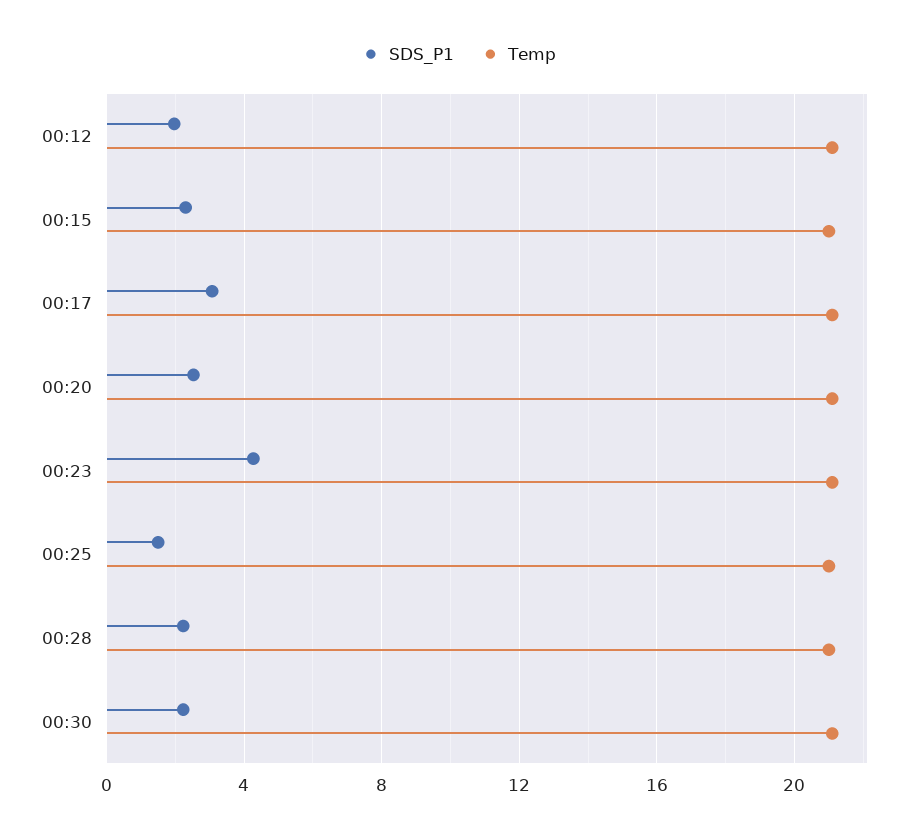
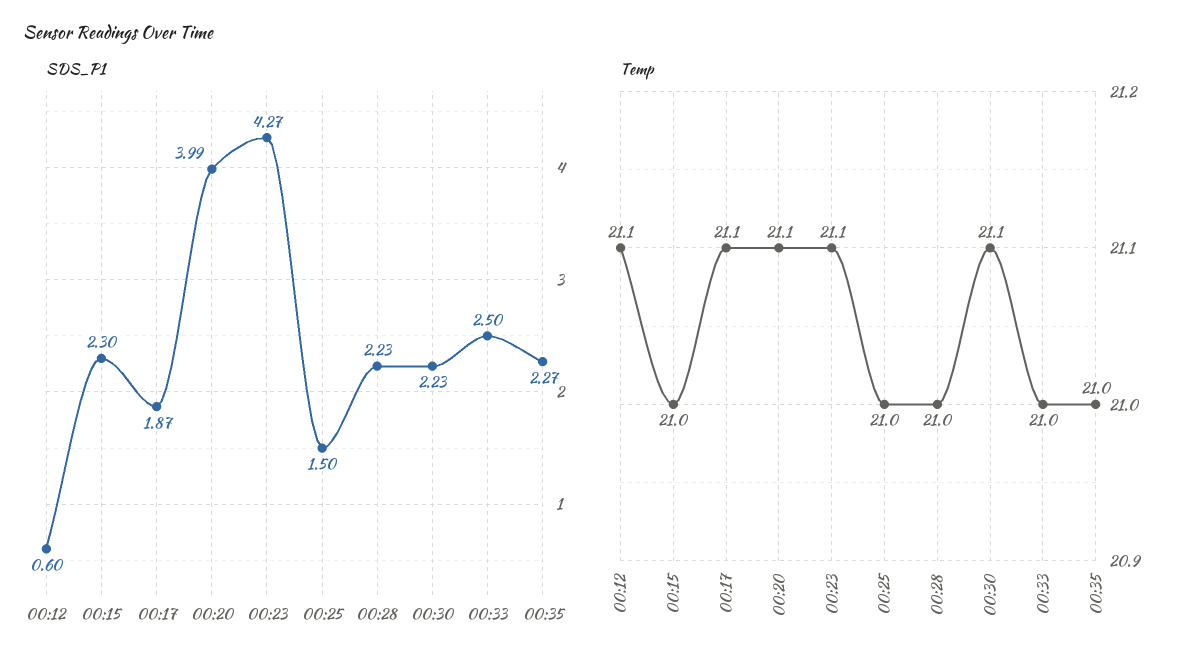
SDS_P1, 00:12: 2 -> 0.6
SDS_P1, 00:17: 3 -> 1.87
SDS_P1, 00:20: 2.5 -> 3.99
SDS_P1, 00:33: none -> 2.5
SDS_P1, 00:35: none -> 2.27
Temp, 00:33: none -> 21
Temp, 00:35: none -> 21

